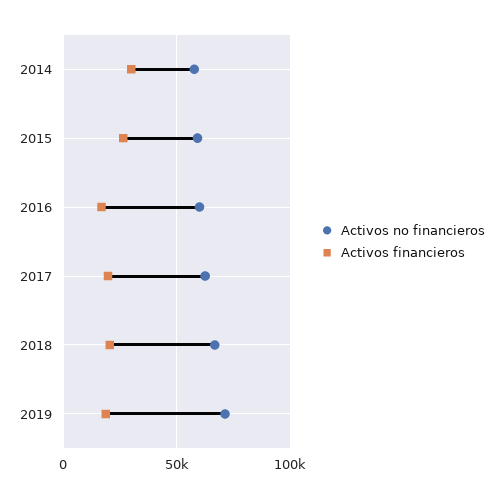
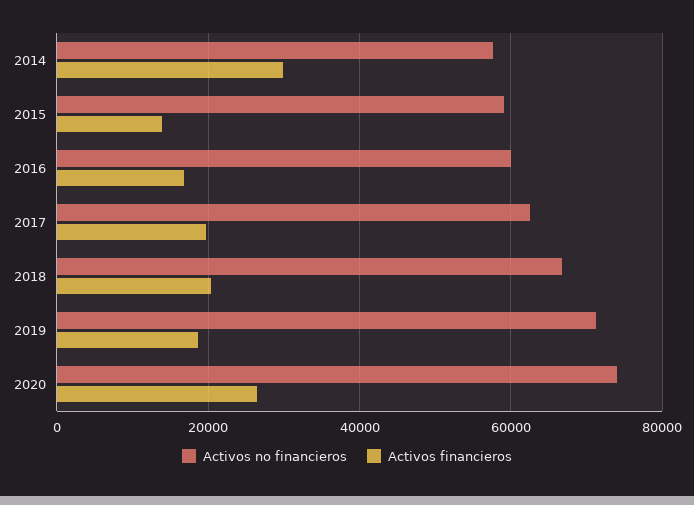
Activos financieros, 2015: 25000 -> 14000
Activos no financieros, 2020: none -> 74000
Activos financieros, 2020: none -> 26000

